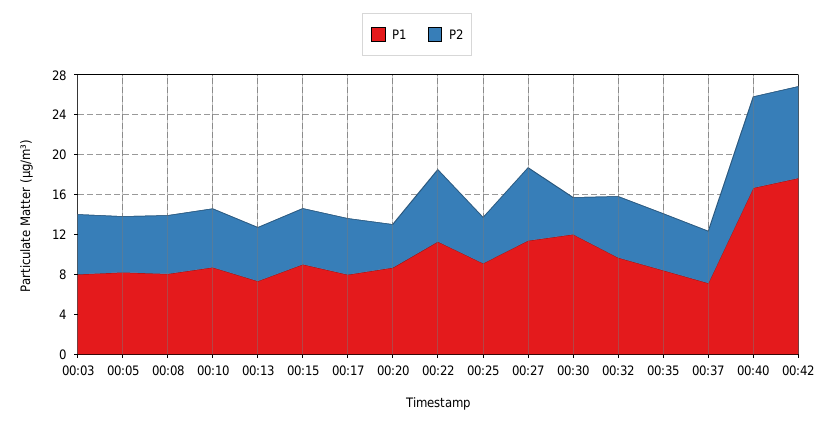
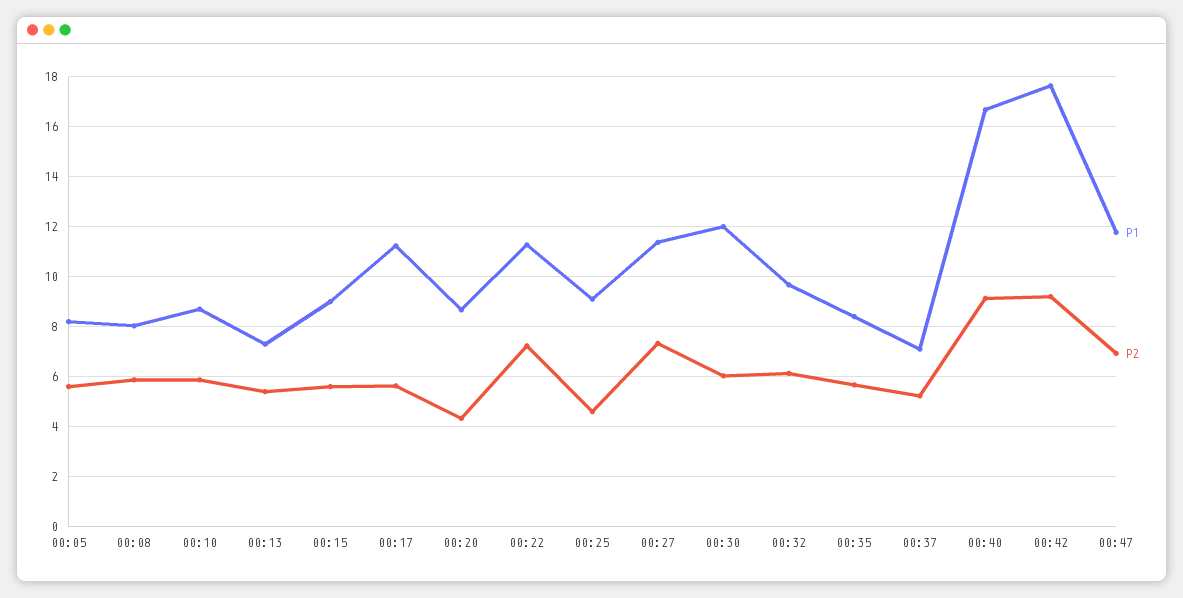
P1, 00:03: 8 -> none
P2, 00:03: 6 -> none
P1, 00:17: 8 -> 11.25
P2, 00:30: 4 -> 6
P1, 00:47: none -> 11.75
P2, 00:47: none -> 7

